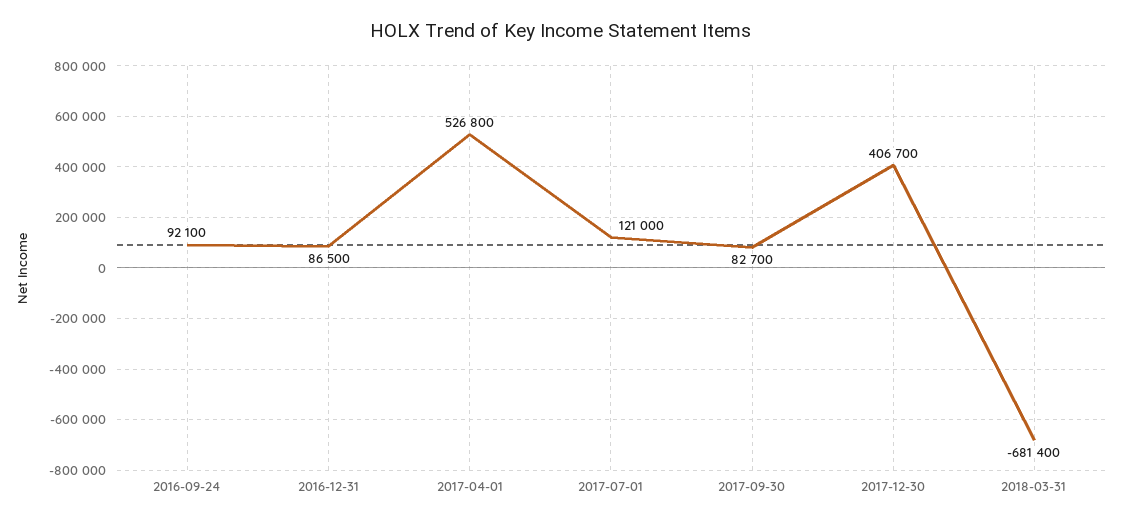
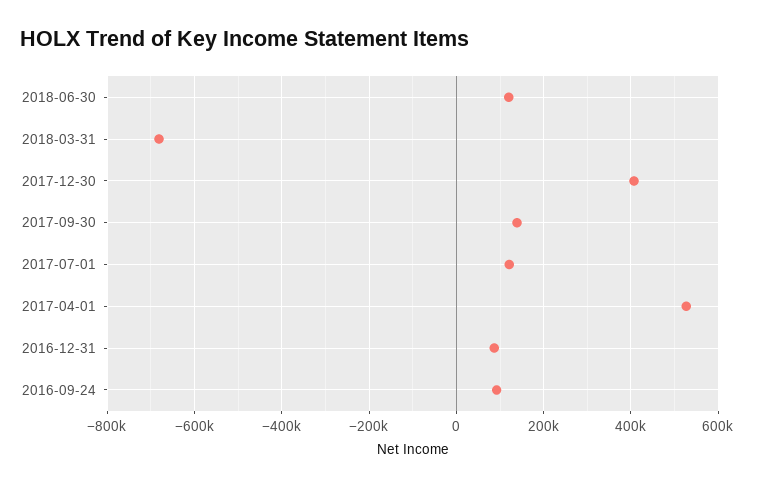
2017-09-30: 82700 -> 140000
2018-06-30: none -> 120000

